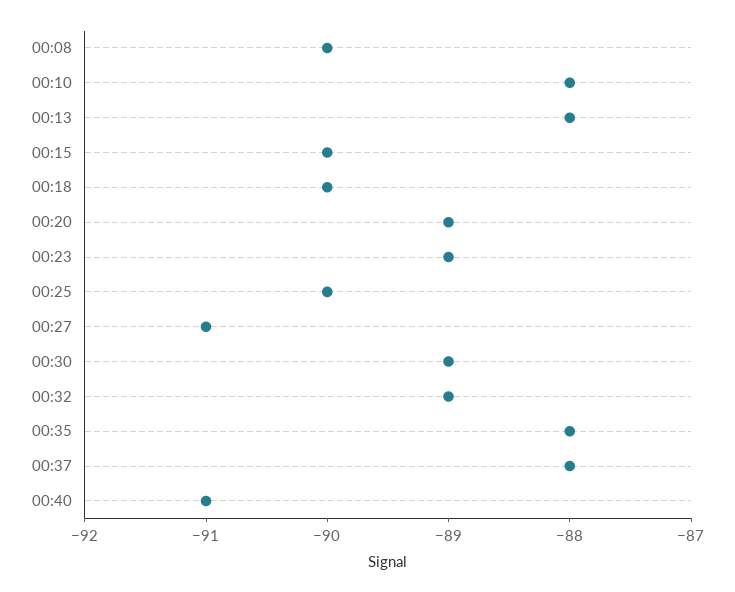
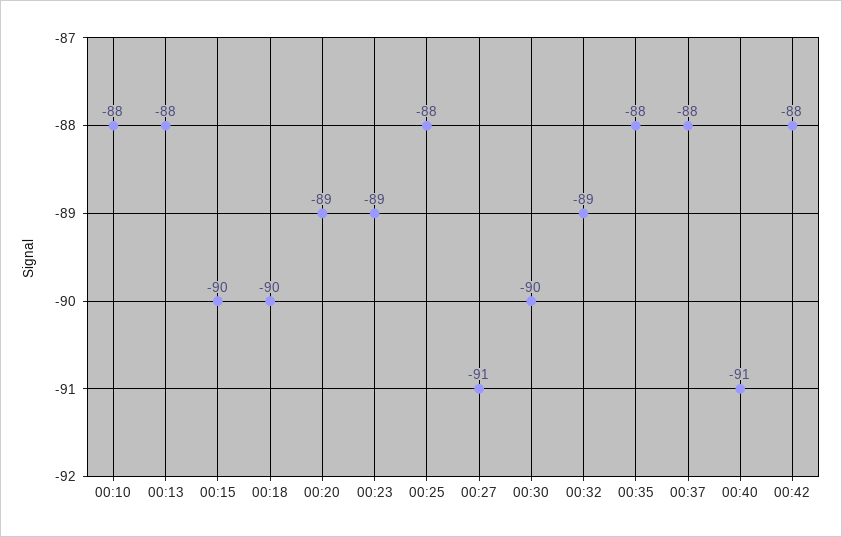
00:08: -90 -> none
00:25: -90 -> -88
00:30: -89 -> -90
00:42: none -> -88

